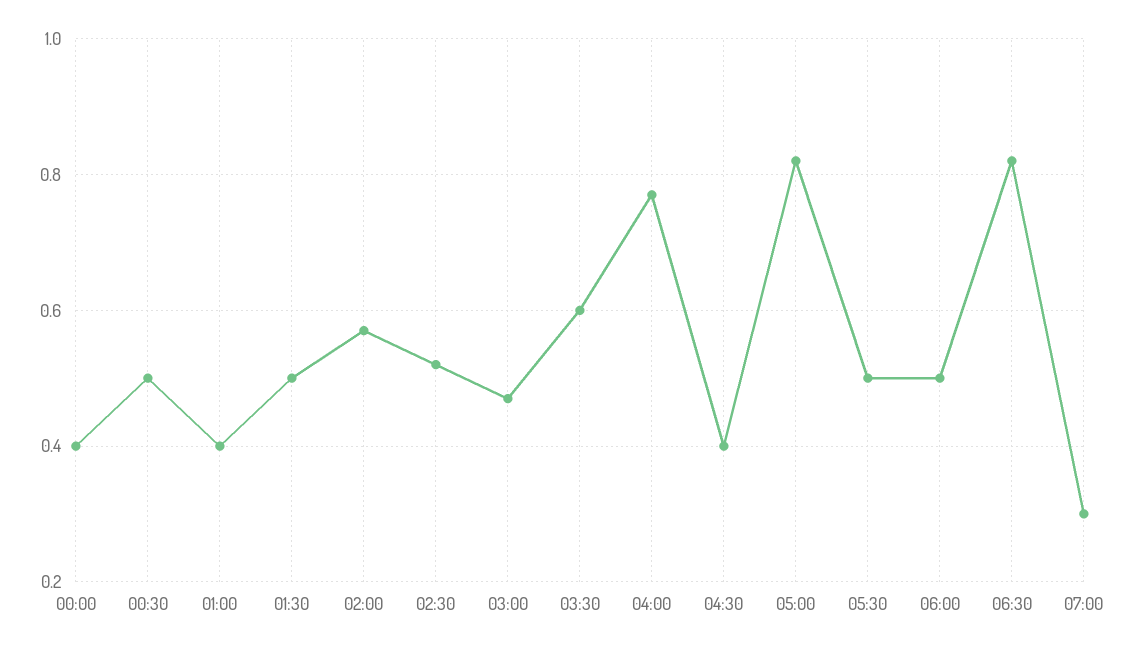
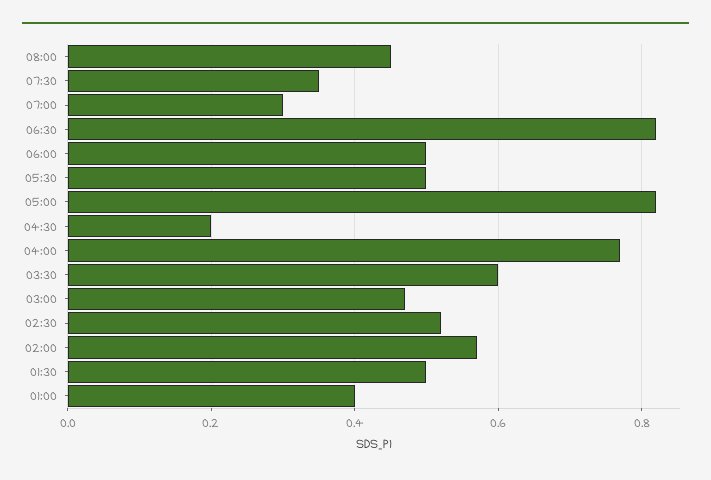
00:00: 0.4 -> none
00:30: 0.5 -> none
04:30: 0.4 -> 0.2
08:00: none -> 0.45
07:30: none -> 0.35

